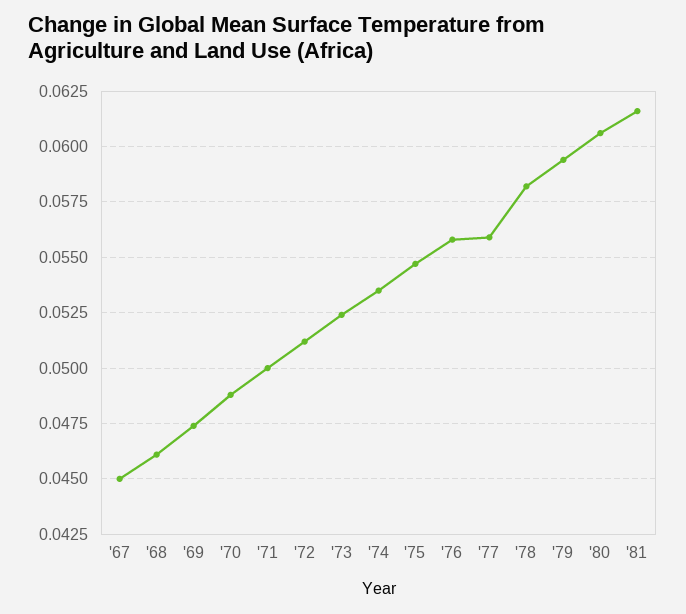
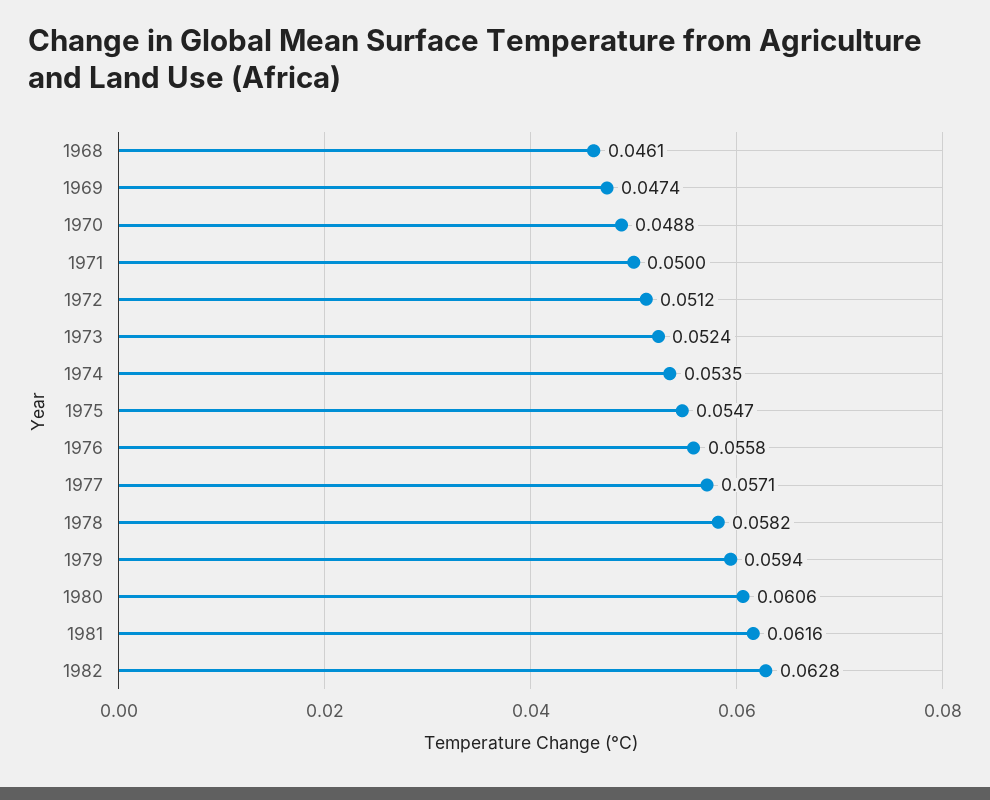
'67: 0.045 -> none
'77: 0.056 -> 0.0571
1982: none -> 0.0628

